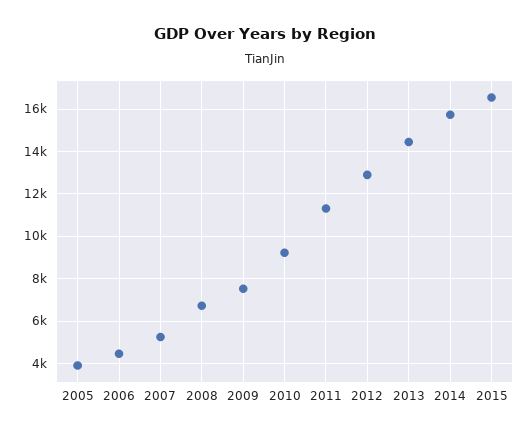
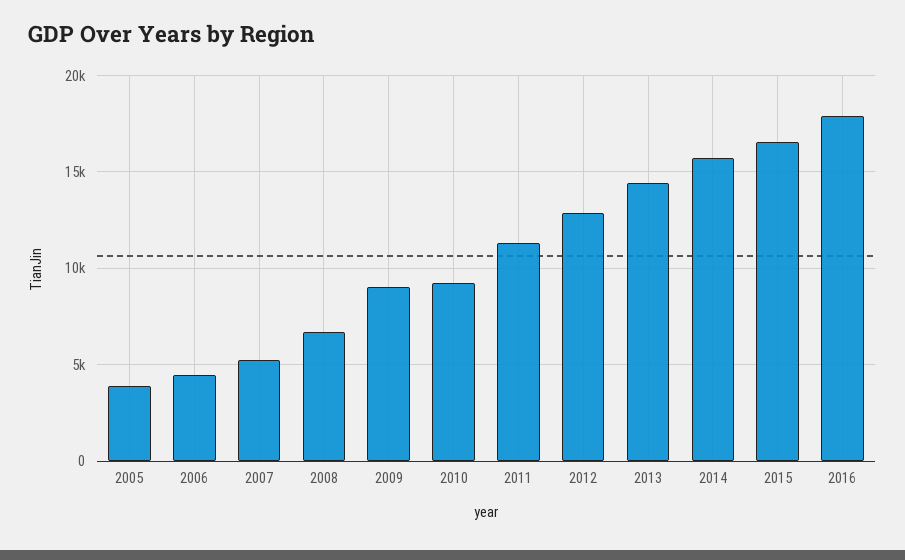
2009: 7500 -> 9000
2016: none -> 18000

